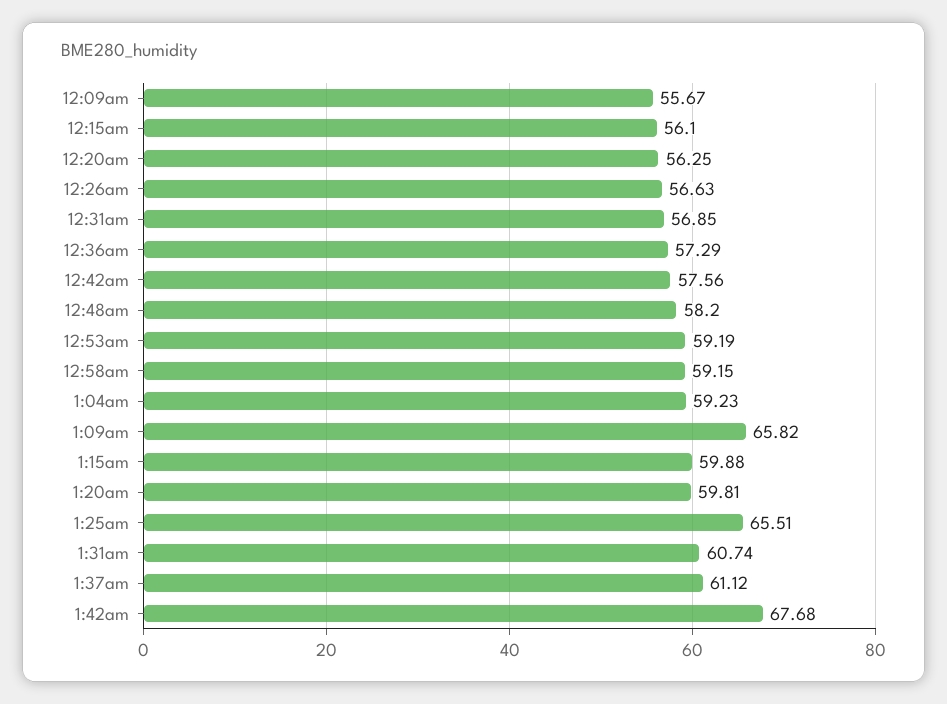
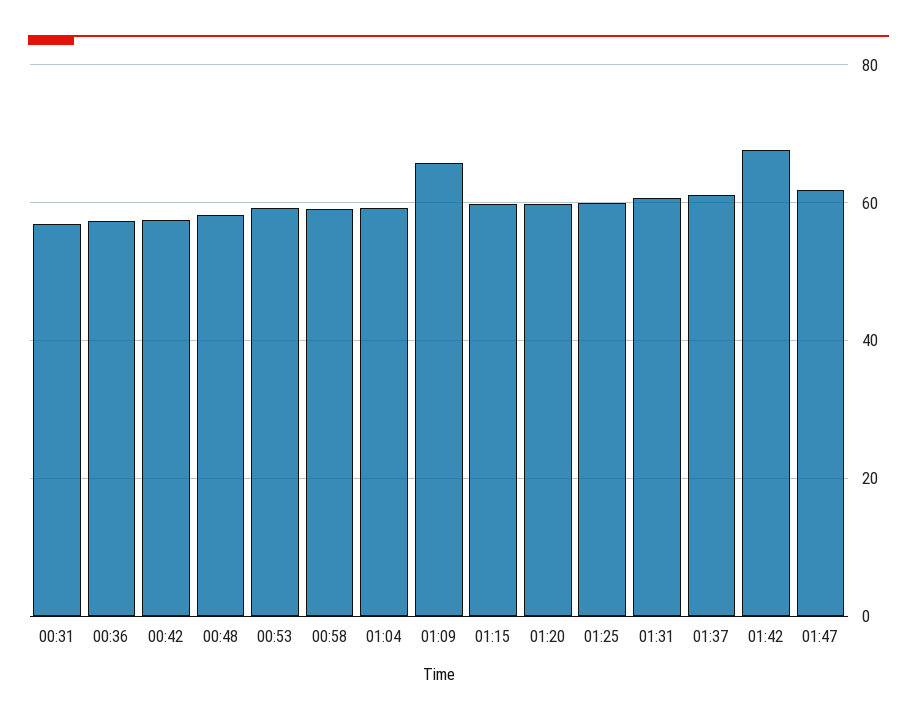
12:09am: 55.67 -> none
12:15am: 56.1 -> none
12:20am: 56.25 -> none
12:26am: 56.63 -> none
1:25am: 65.51 -> 60
01:47: none -> 62

